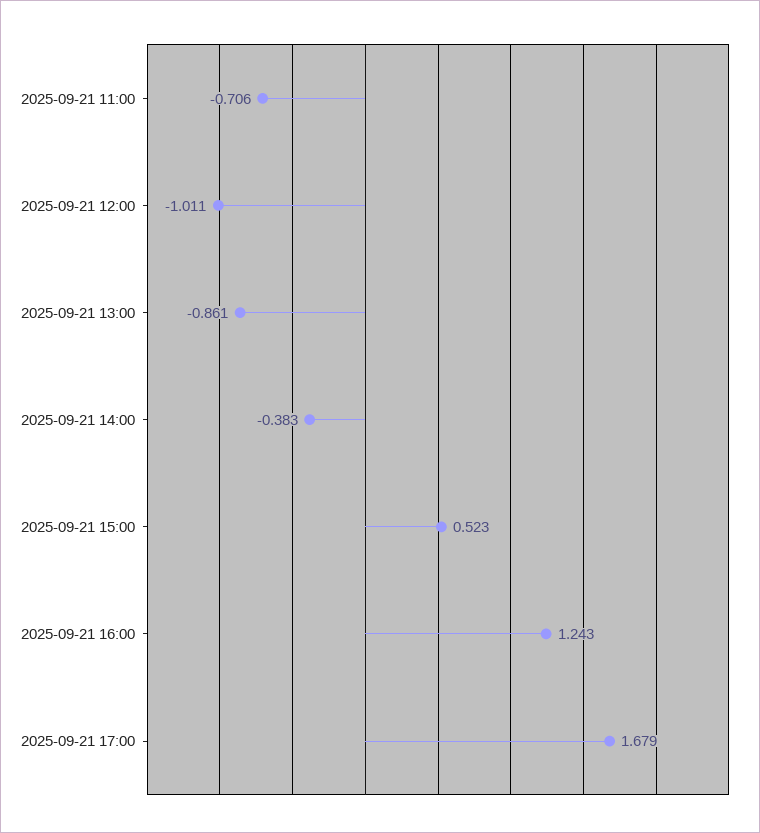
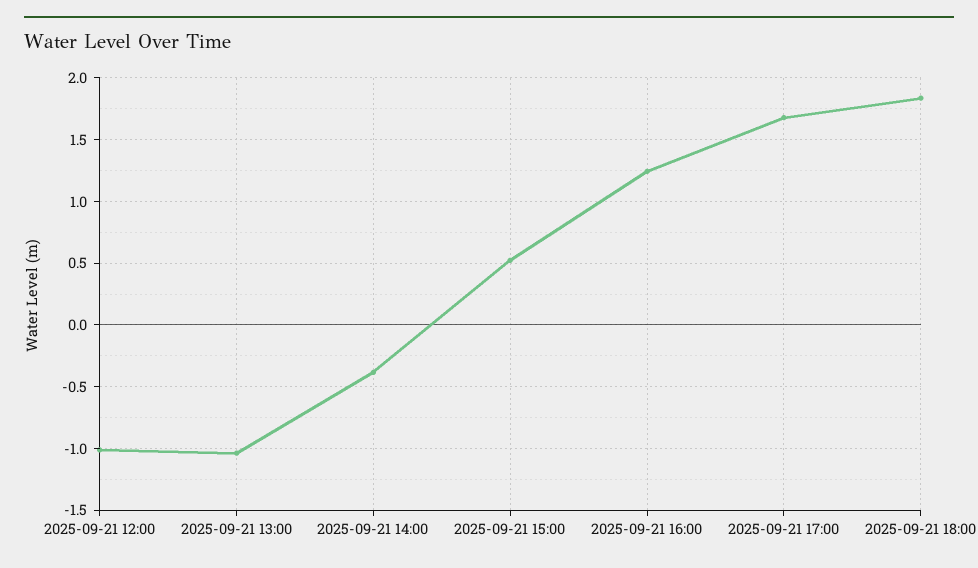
2025-09-21 11:00: -0.706 -> none
2025-09-21 13:00: -0.861 -> -1.05
2025-09-21 18:00: none -> 1.85

